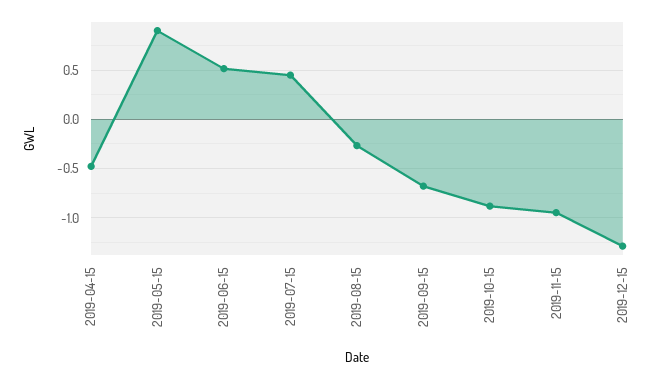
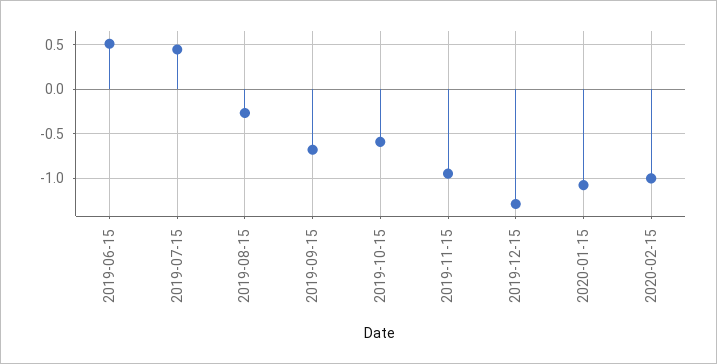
2019-04-15: -0.5 -> none
2019-05-15: 0.9 -> none
2019-10-15: -0.9 -> -0.6
2020-01-15: none -> -1.1
2020-02-15: none -> -1

